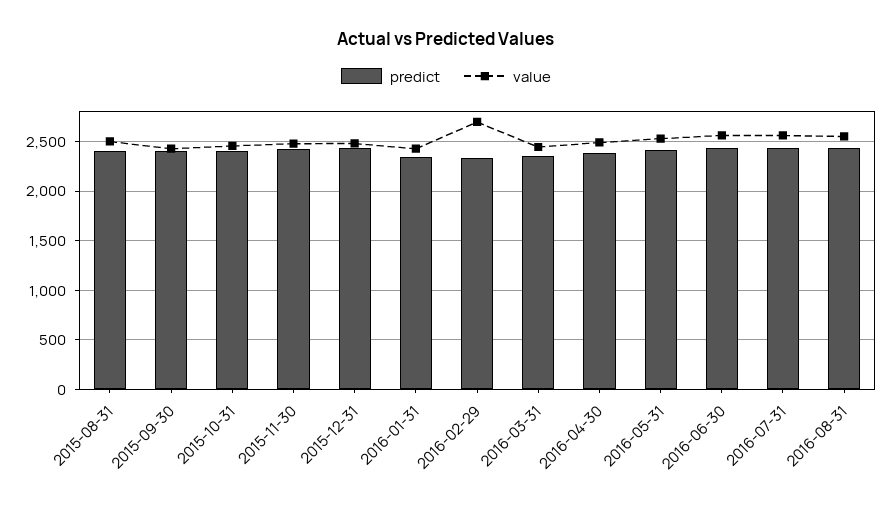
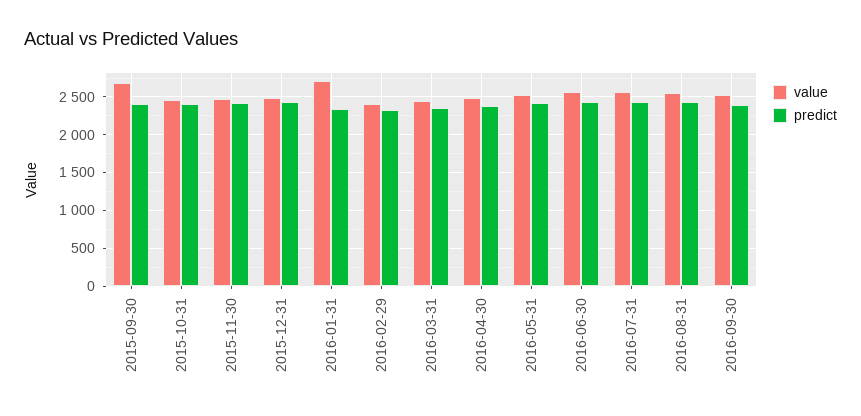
predict, 2015-08-31: 2400 -> none
value, 2015-08-31: 2500 -> none
value, 2015-09-30: 2400 -> 2700
value, 2016-01-31: 2400 -> 2700
value, 2016-02-29: 2700 -> 2400
value, 2016-09-30: none -> 2500
predict, 2016-09-30: none -> 2400

